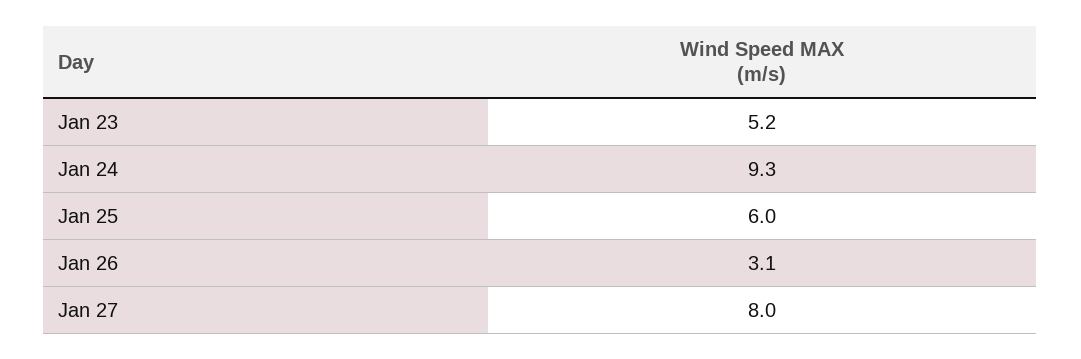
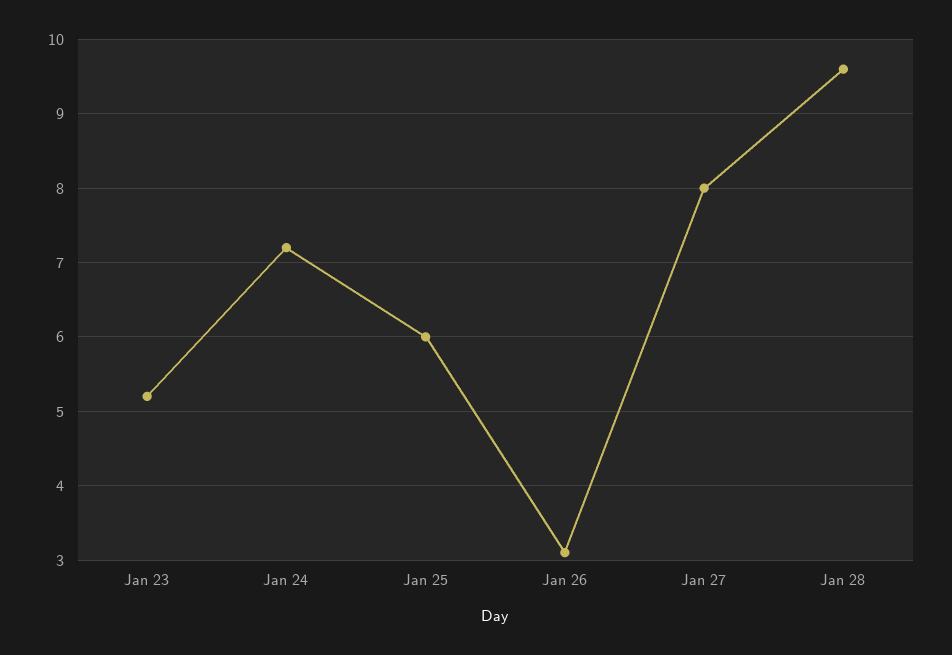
Jan 24: 9.3 -> 7.2
Jan 28: none -> 9.6

